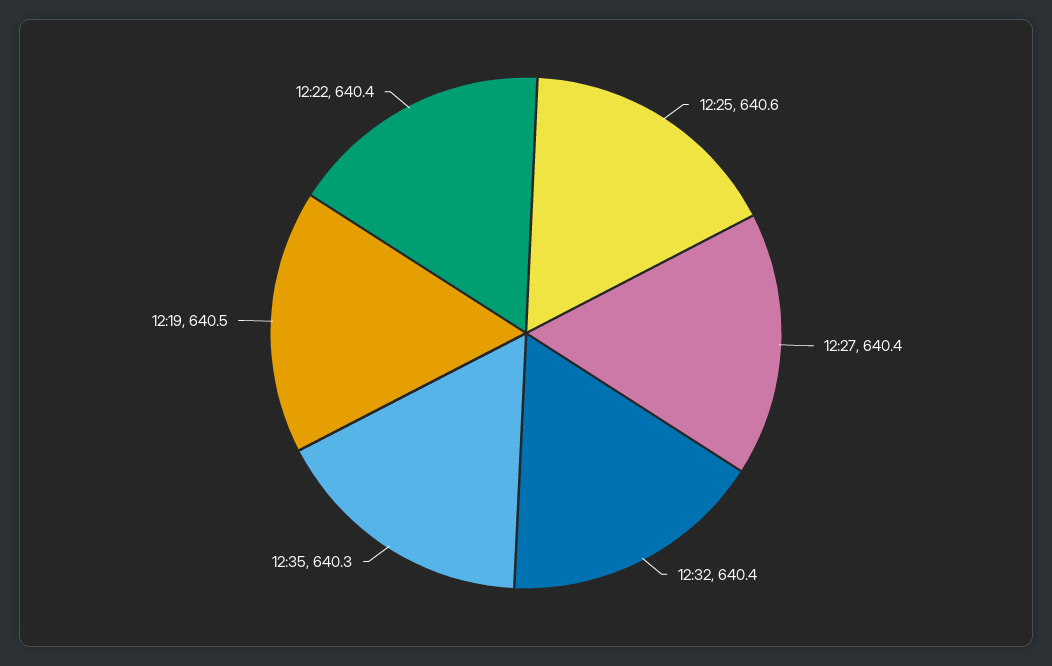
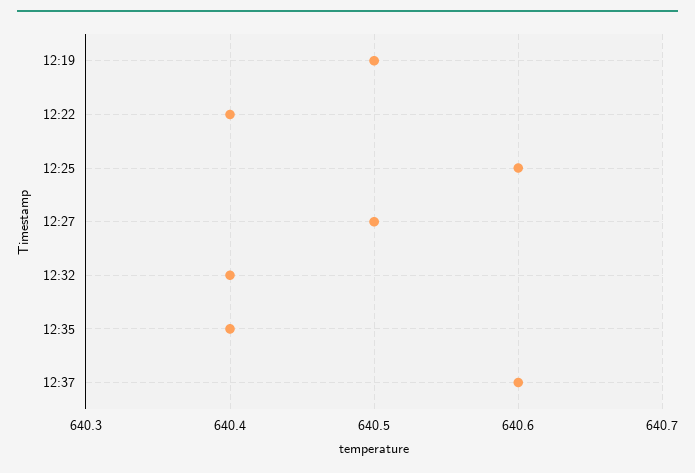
12:27: 640.4 -> 640.5
12:35: 640.3 -> 640.4
12:37: none -> 640.6

